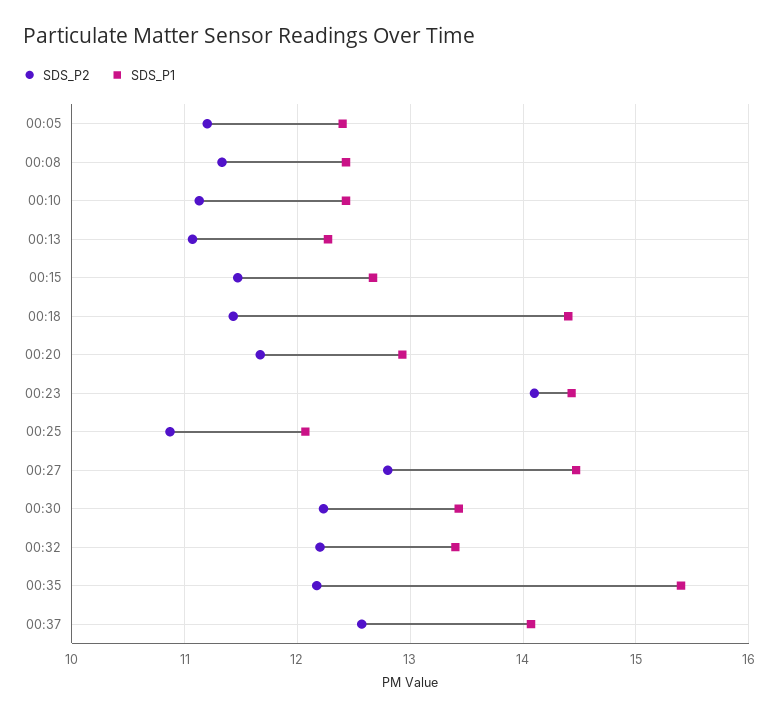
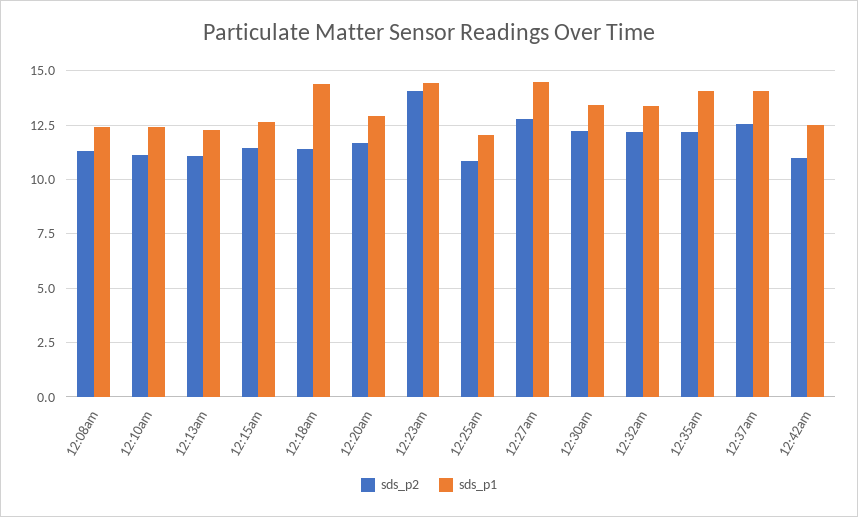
SDS_P2, 00:05: 11.2 -> none
SDS_P1, 00:05: 12.4 -> none
SDS_P1, 00:35: 15.4 -> 14
SDS_P2, 12:42am: none -> 11
SDS_P1, 12:42am: none -> 12.5

